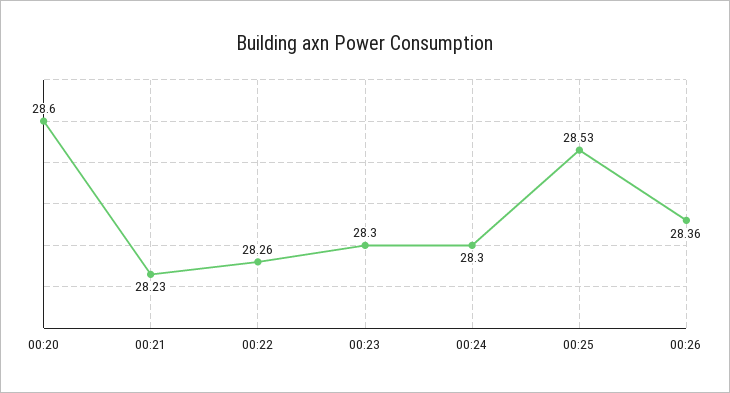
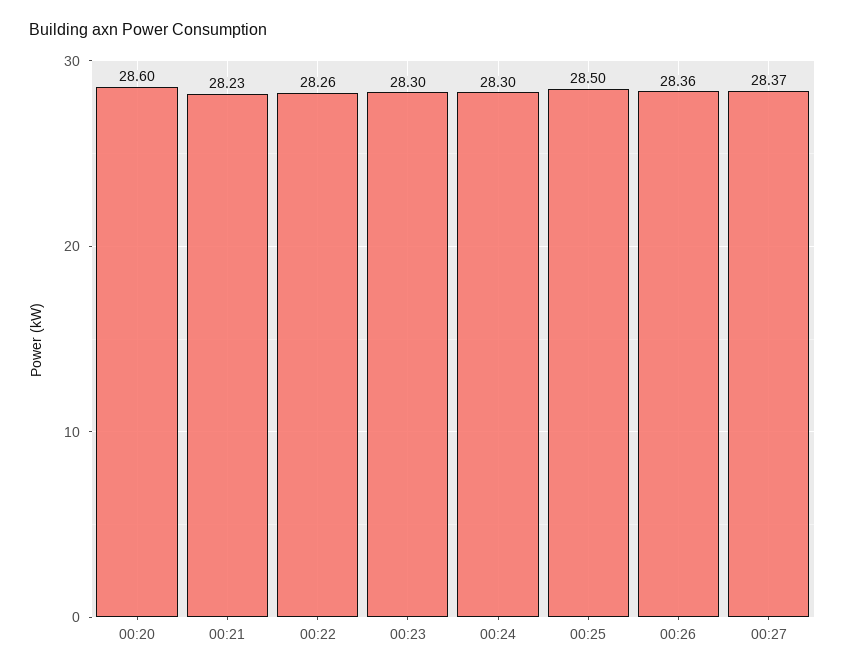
00:25: 28.53 -> 28.5
00:27: none -> 28.37

